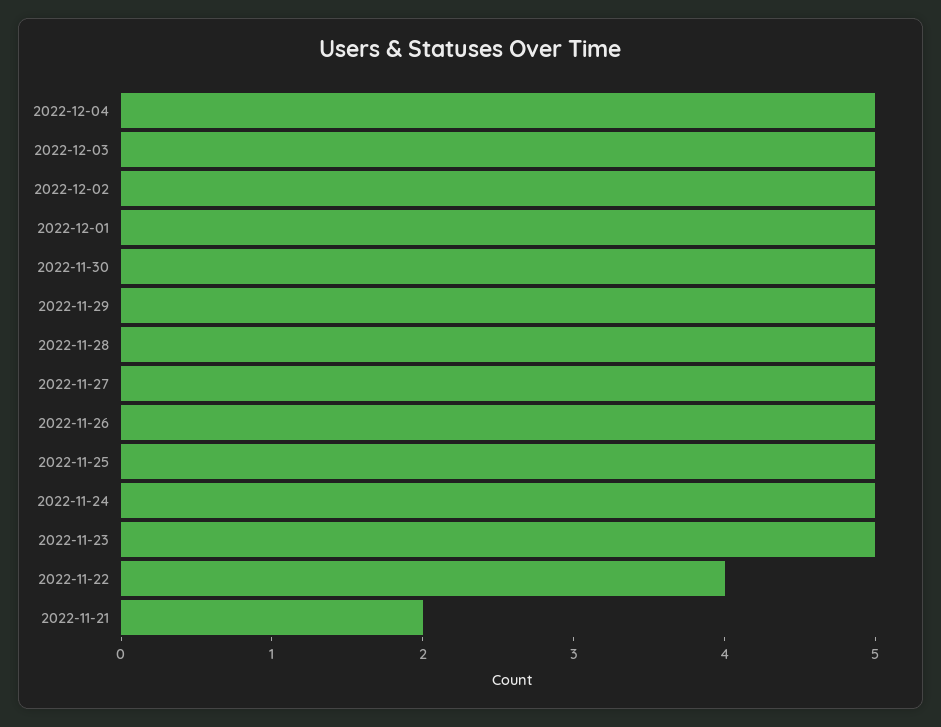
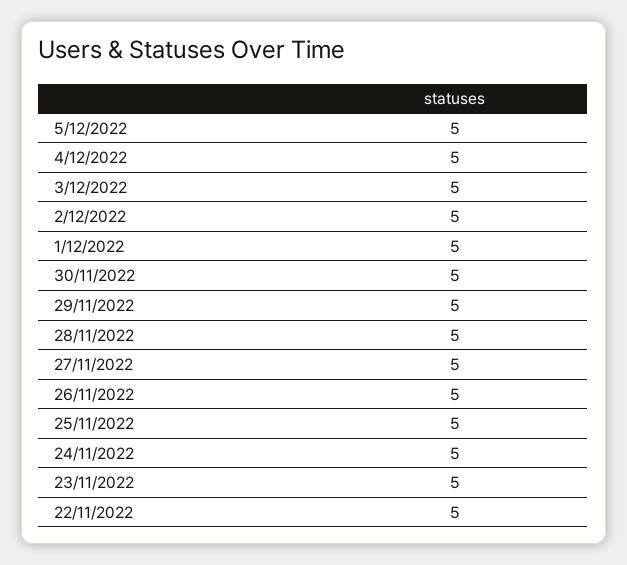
2022-11-22: 4 -> 5
2022-11-21: 2 -> none
5/12/2022: none -> 5

